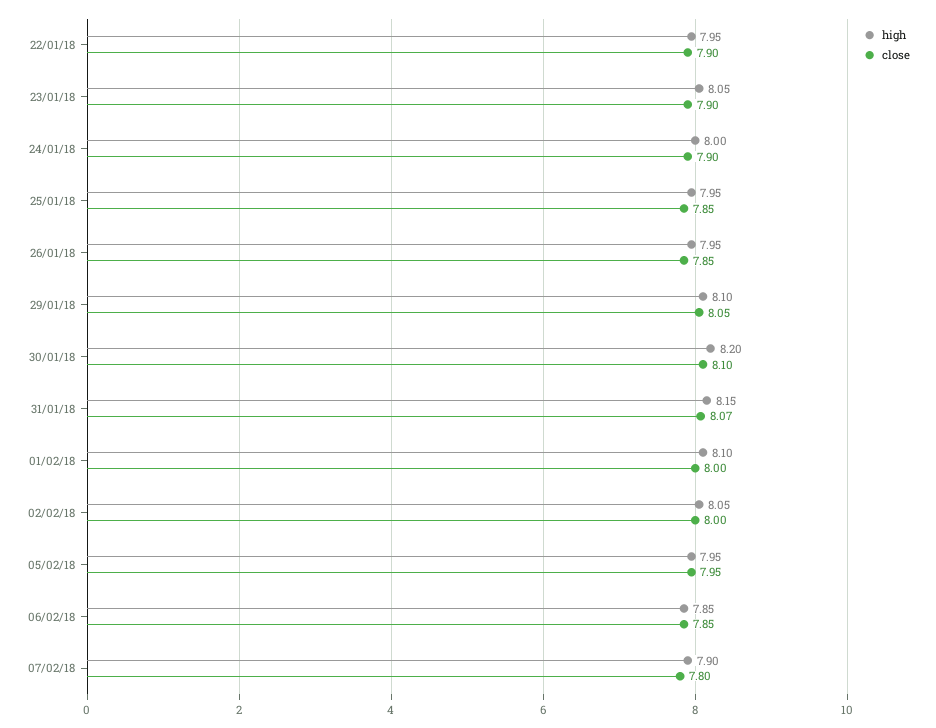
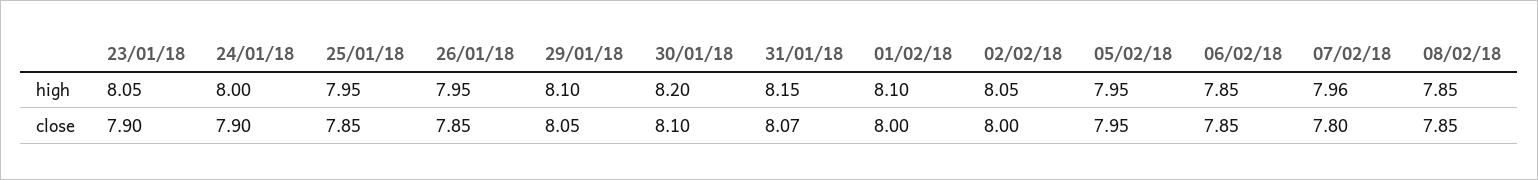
high, 22/01/18: 7.95 -> none
close, 22/01/18: 7.9 -> none
high, 07/02/18: 7.9 -> 7.96
high, 08/02/18: none -> 7.85
close, 08/02/18: none -> 7.85

